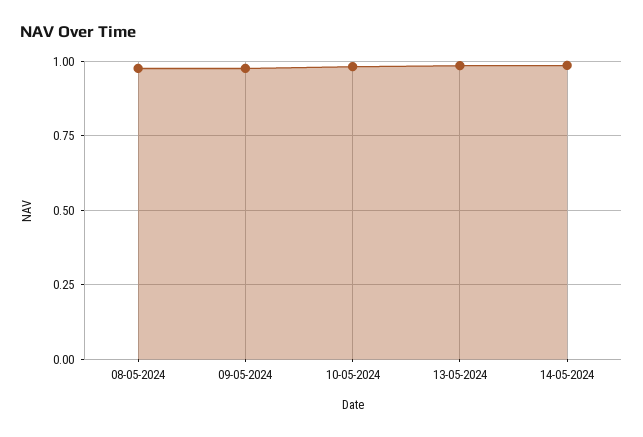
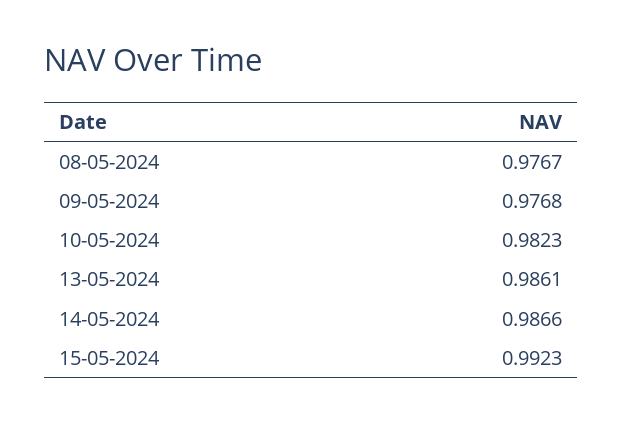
15-05-2024: none -> 0.9923

